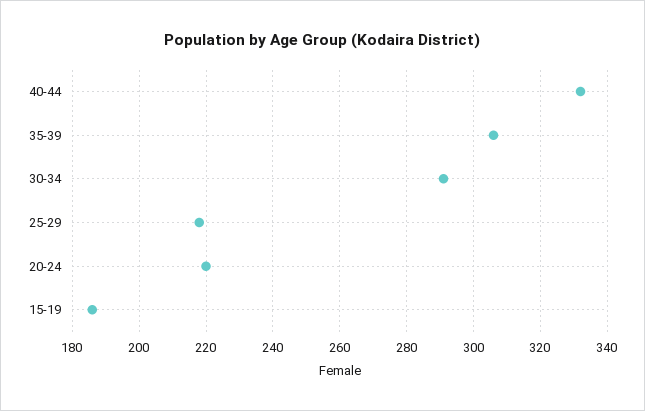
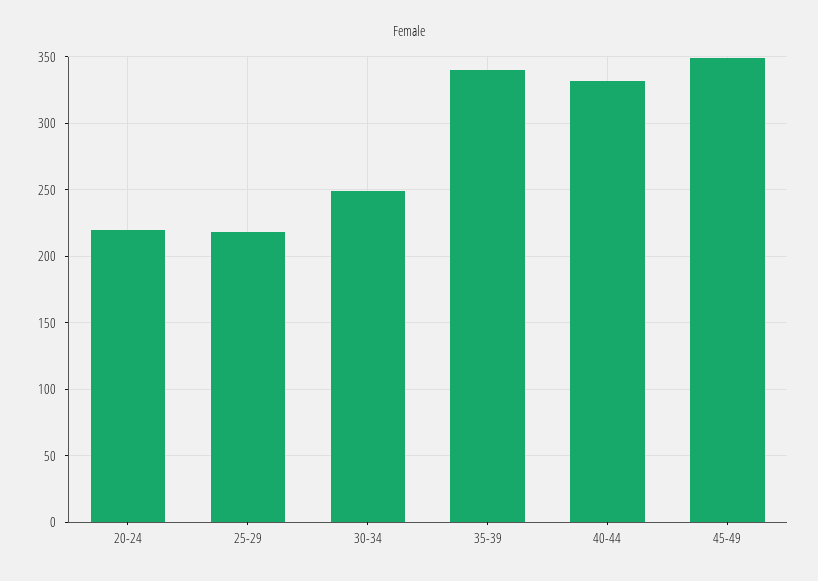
35-39: 305 -> 340
30-34: 290 -> 250
15-19: 185 -> none
45-49: none -> 350

